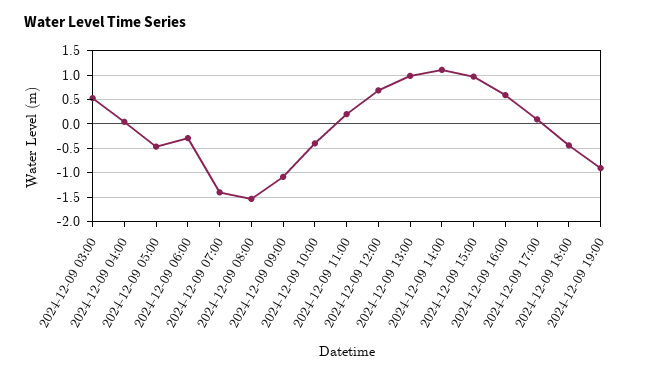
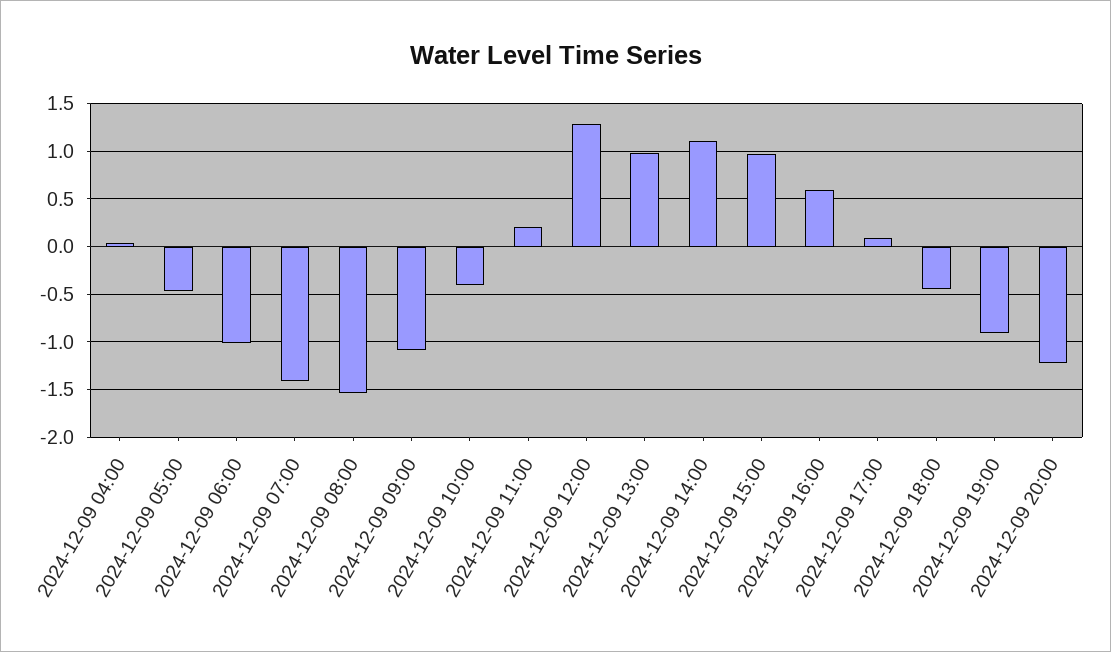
2024-12-09 03:00: 0.5 -> none
2024-12-09 06:00: -0.25 -> -1
2024-12-09 12:00: 0.75 -> 1.3
2024-12-09 20:00: none -> -1.2

